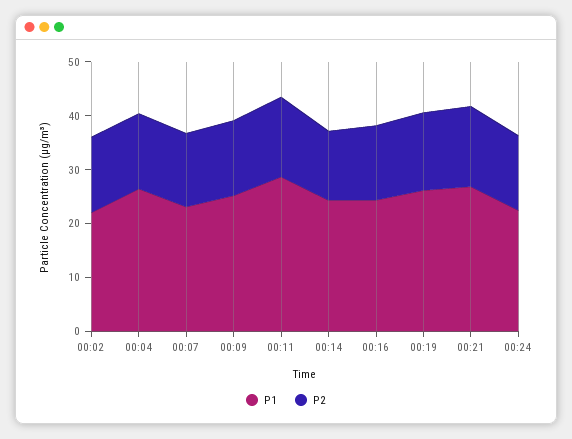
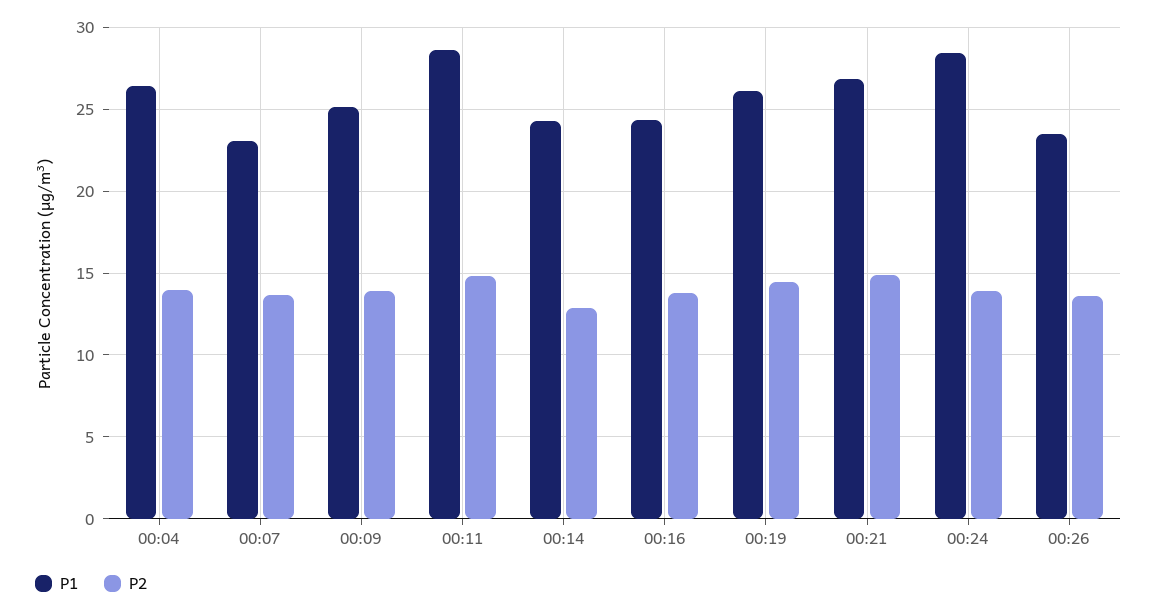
P1, 00:02: 22 -> none
P2, 00:02: 14 -> none
P1, 00:24: 22 -> 28.5
P1, 00:26: none -> 23.5
P2, 00:26: none -> 13.5

